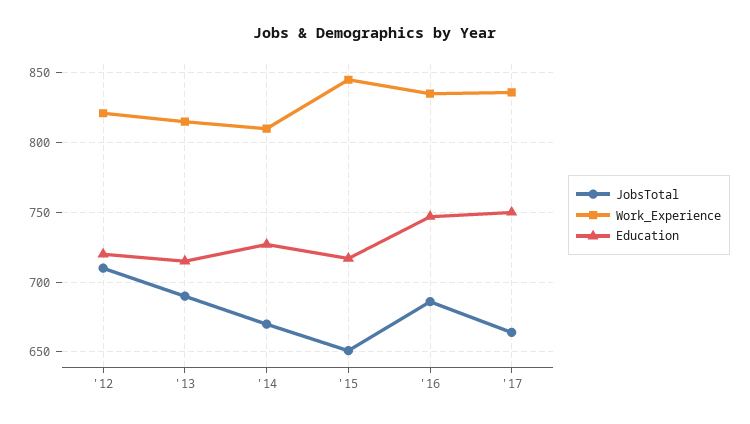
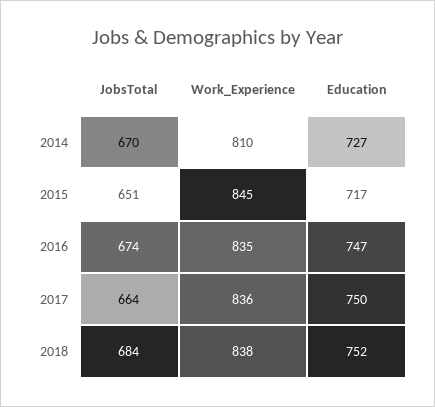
JobsTotal, '12: 710 -> none
Work_Experience, '12: 820 -> none
Education, '12: 720 -> none
JobsTotal, '13: 690 -> none
Work_Experience, '13: 815 -> none
Education, '13: 715 -> none
JobsTotal, '16: 685 -> 674
JobsTotal, 2018: none -> 684
Work_Experience, 2018: none -> 838
Education, 2018: none -> 752

